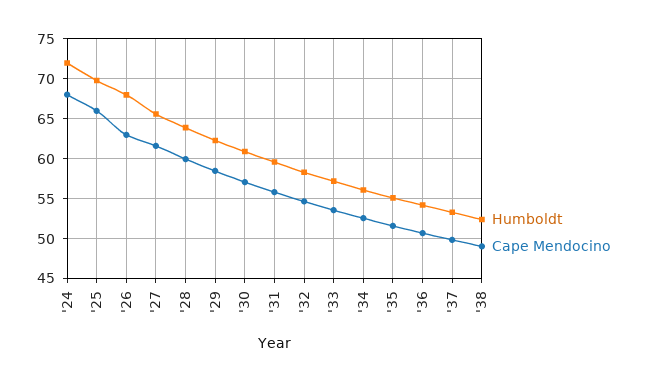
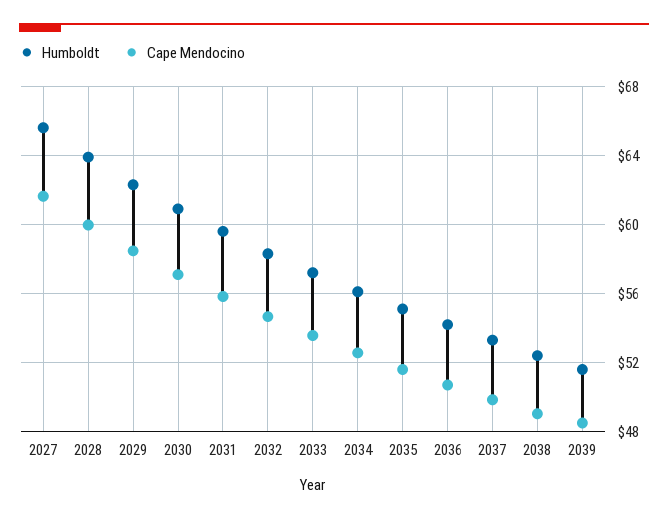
Humboldt, '24: 72 -> none
Cape Mendocino, '24: 68 -> none
Humboldt, '25: 70 -> none
Cape Mendocino, '25: 66 -> none
Humboldt, '26: 68 -> none
Cape Mendocino, '26: 63 -> none
Humboldt, 2039: none -> 51.5
Cape Mendocino, 2039: none -> 48.5

